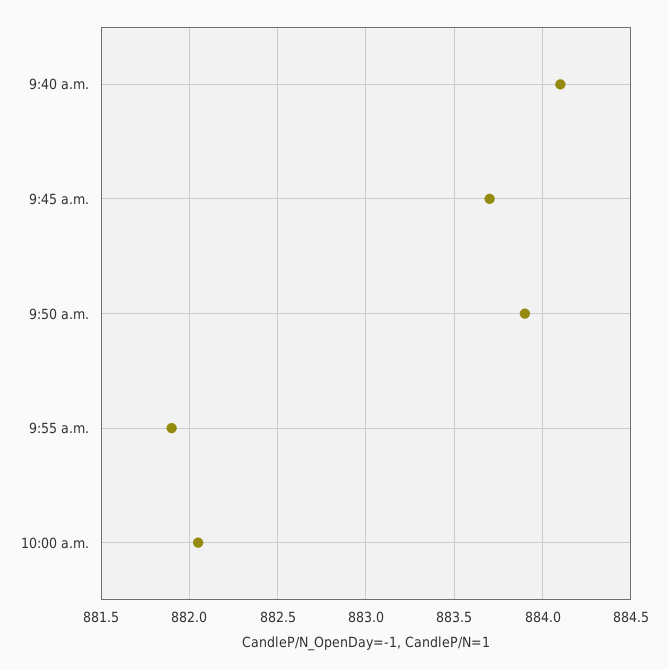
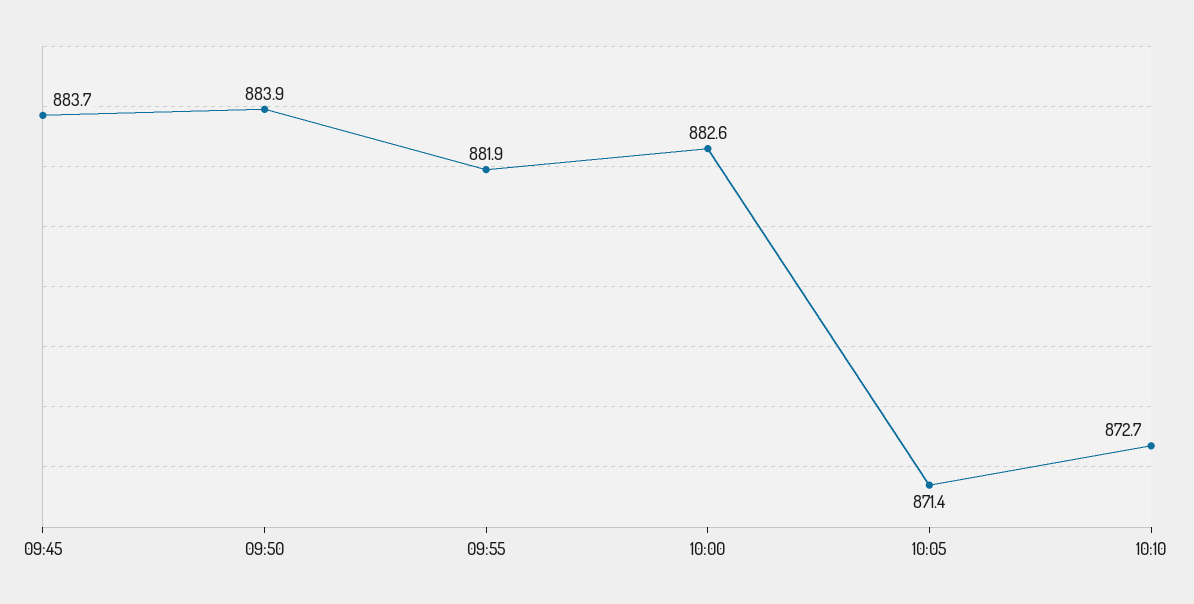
9:40 a.m.: 884.1 -> none
10:00 a.m.: 882.05 -> 882.6
10:05: none -> 871.4
10:10: none -> 872.7

